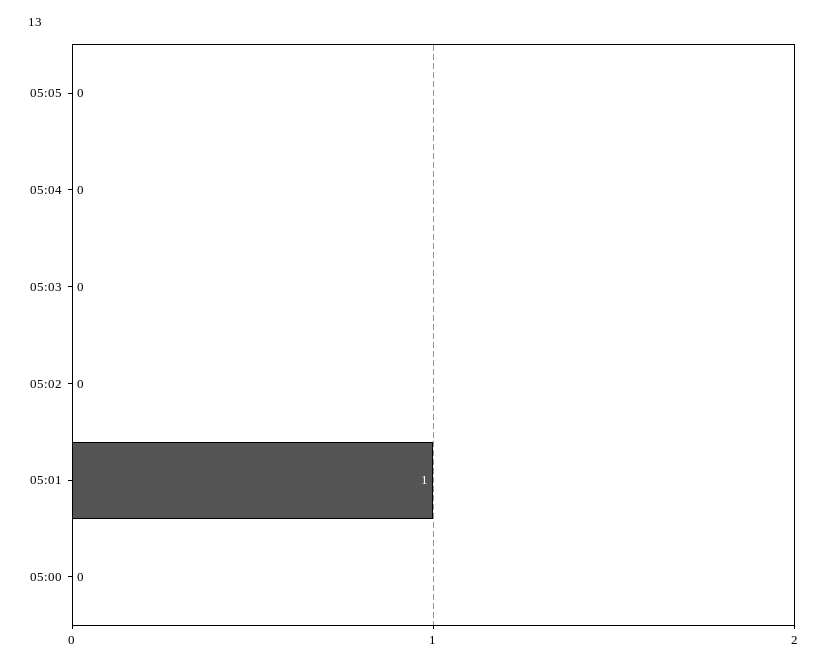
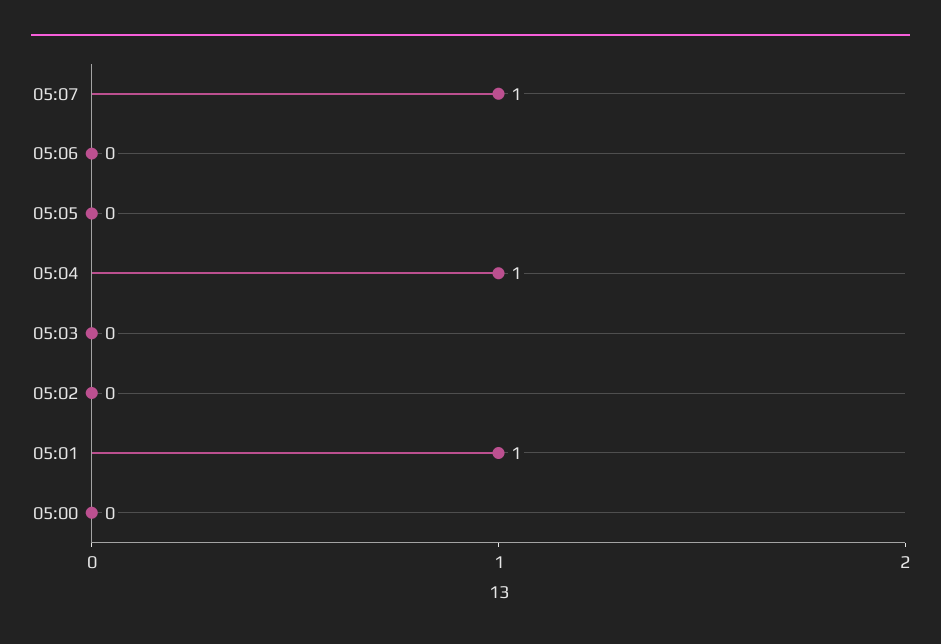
05:04: 0 -> 1
05:07: none -> 1
05:06: none -> 0

